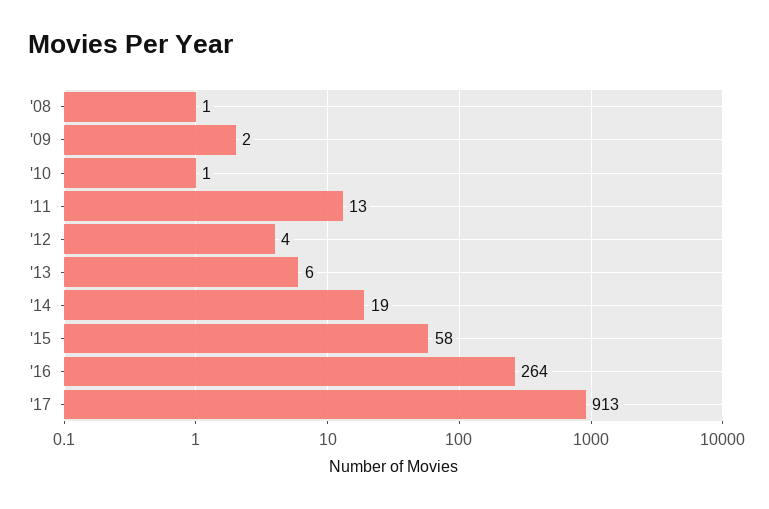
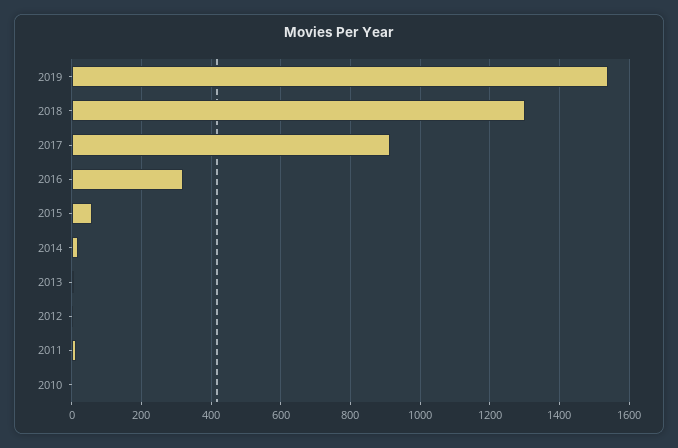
'08: 1 -> none
'09: 2 -> none
'16: 264 -> 320
2019: none -> 1540
2018: none -> 1300

